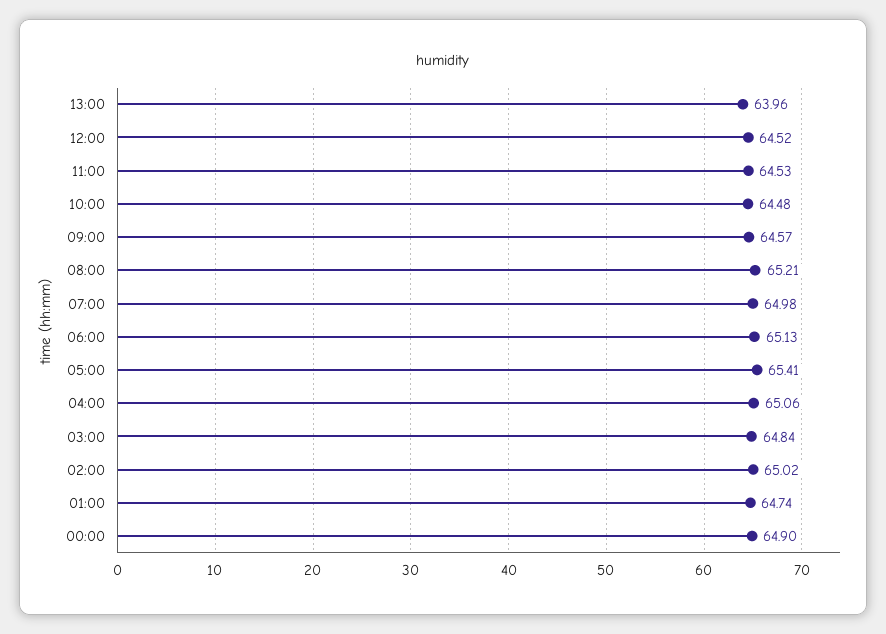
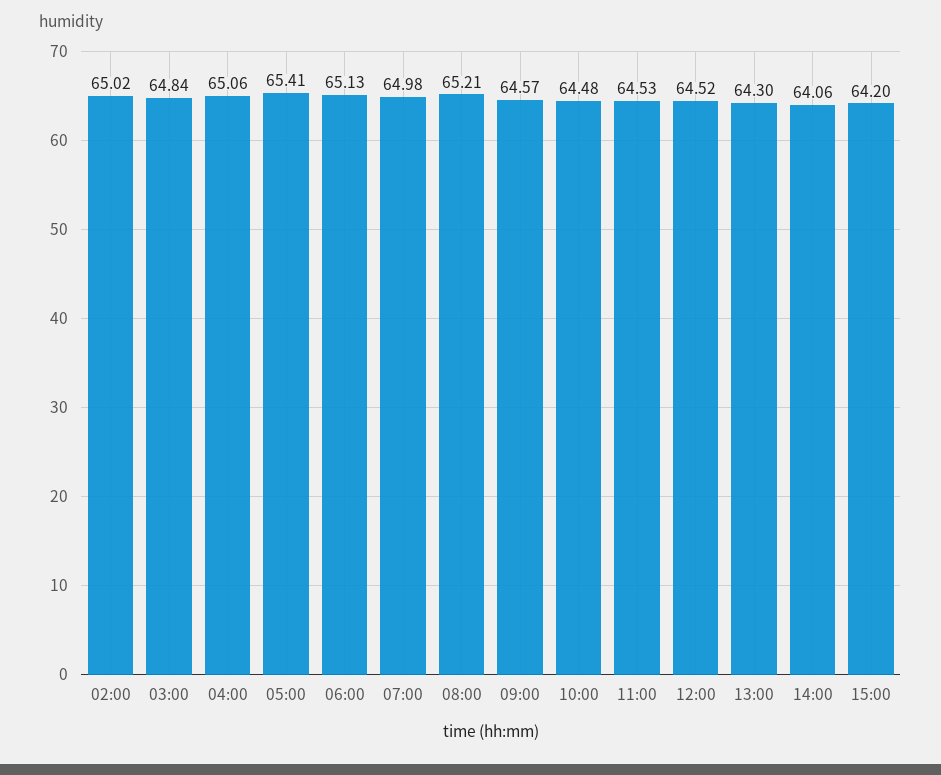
13:00: 63.96 -> 64.3
01:00: 64.74 -> none
00:00: 64.9 -> none
14:00: none -> 64.06
15:00: none -> 64.2

